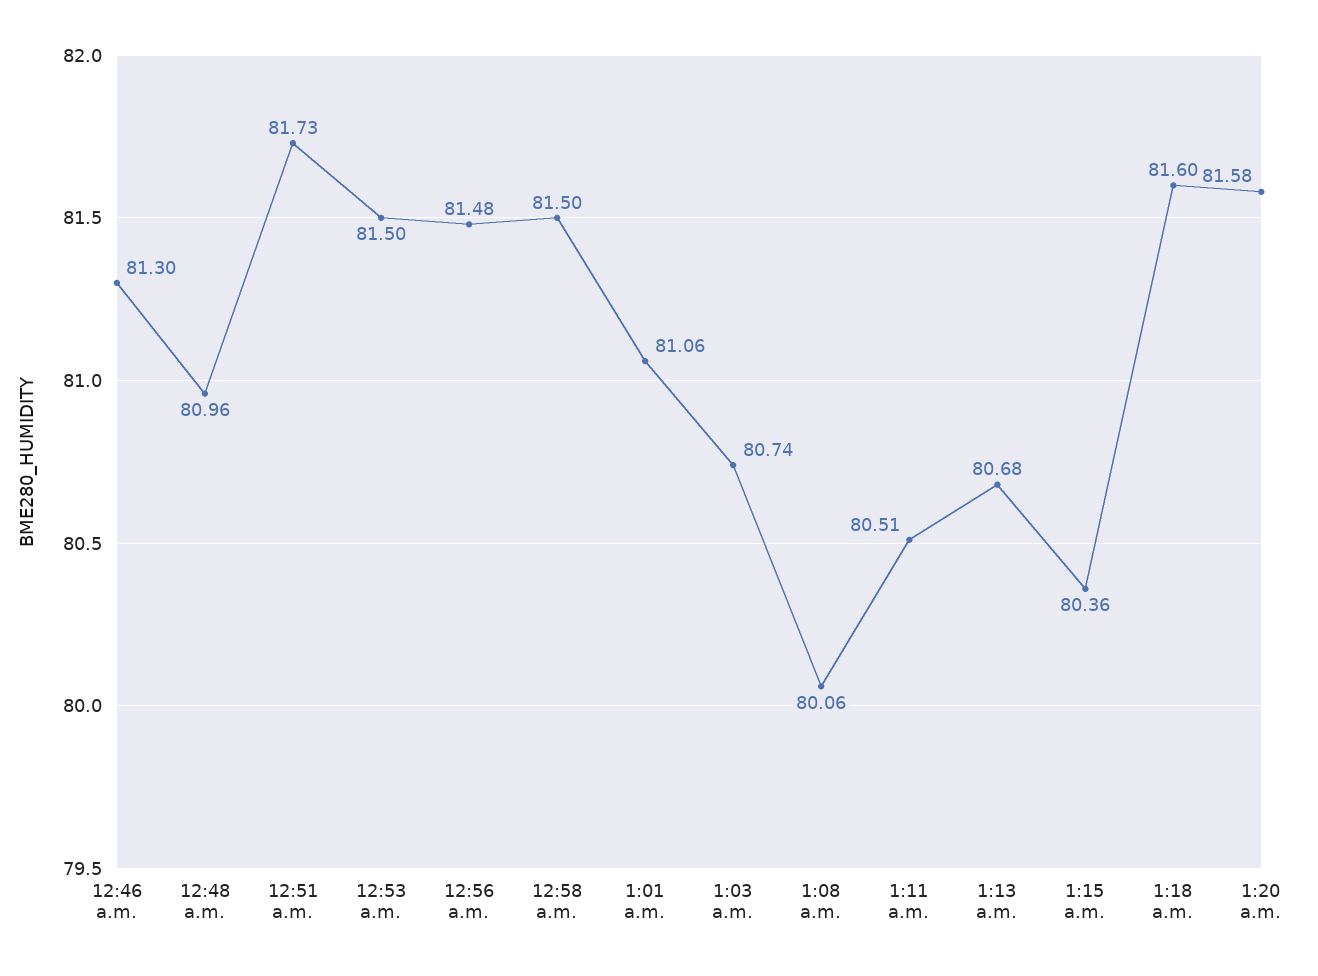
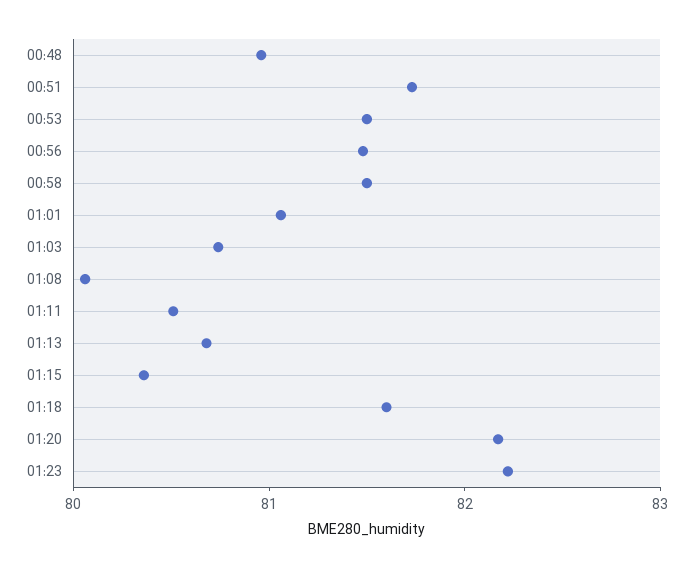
12:46 a.m.: 81.3 -> none
1:20 a.m.: 81.58 -> 82.2
01:23: none -> 82.2

